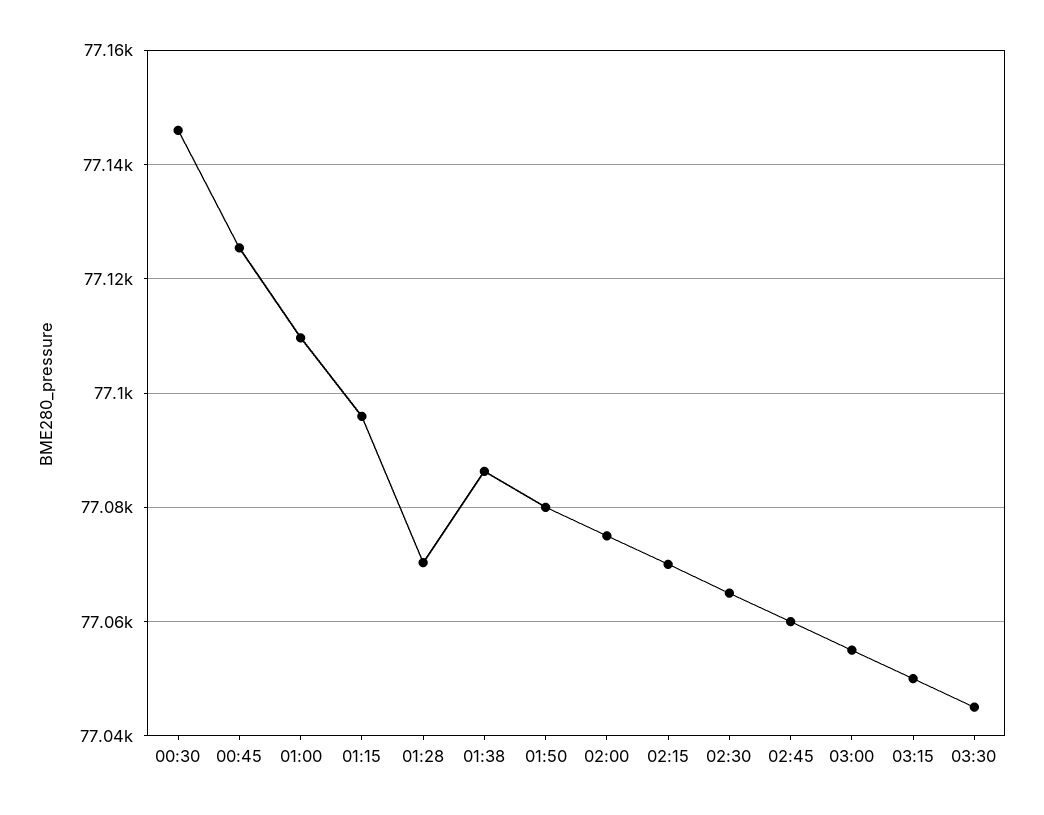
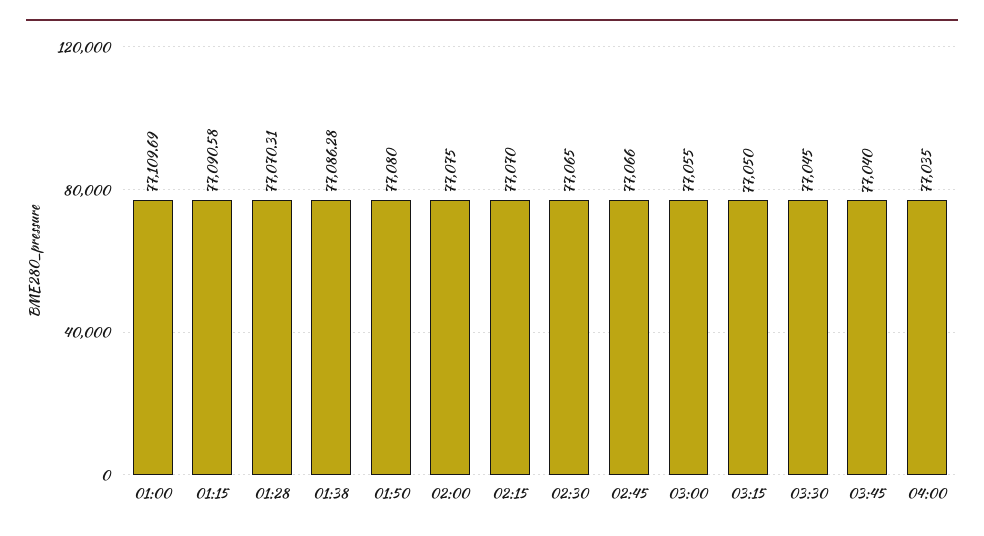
00:30: 77146 -> none
00:45: 77126 -> none
01:15: 77096 -> 77090.58
02:45: 77060 -> 77066
03:45: none -> 77040
04:00: none -> 77035

